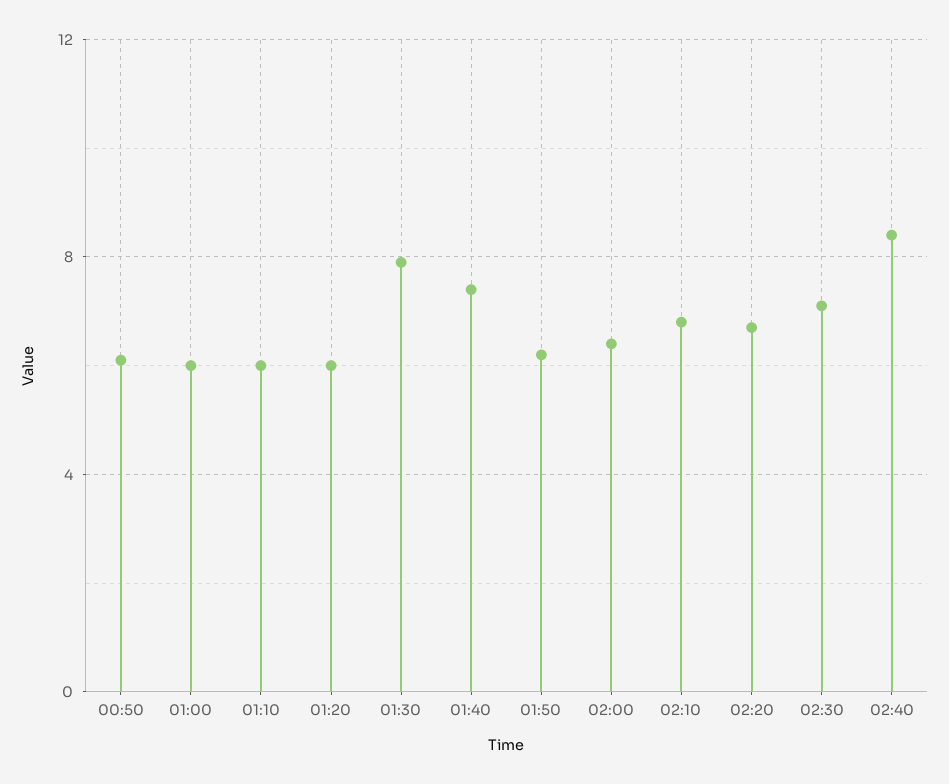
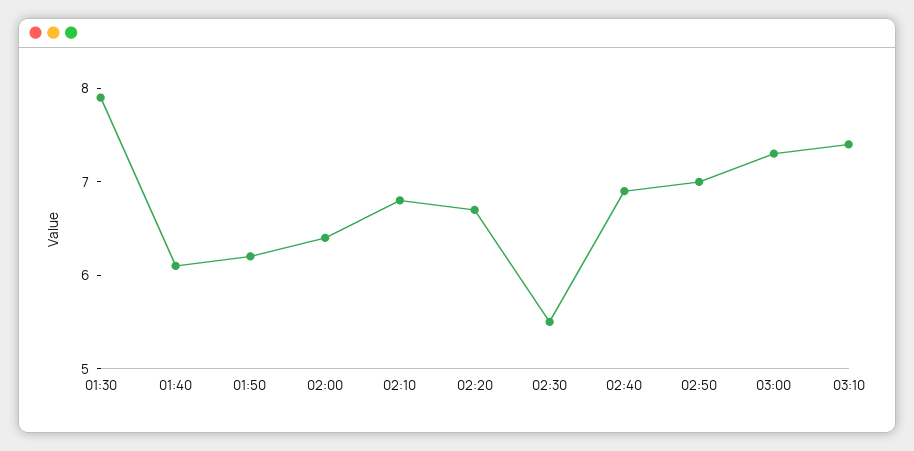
00:50: 6 -> none
01:00: 6 -> none
01:10: 6 -> none
01:20: 6 -> none
01:40: 7.5 -> 6.1
02:30: 7 -> 5.5
02:40: 8.5 -> 6.9
02:50: none -> 7
03:00: none -> 7.3
03:10: none -> 7.4

